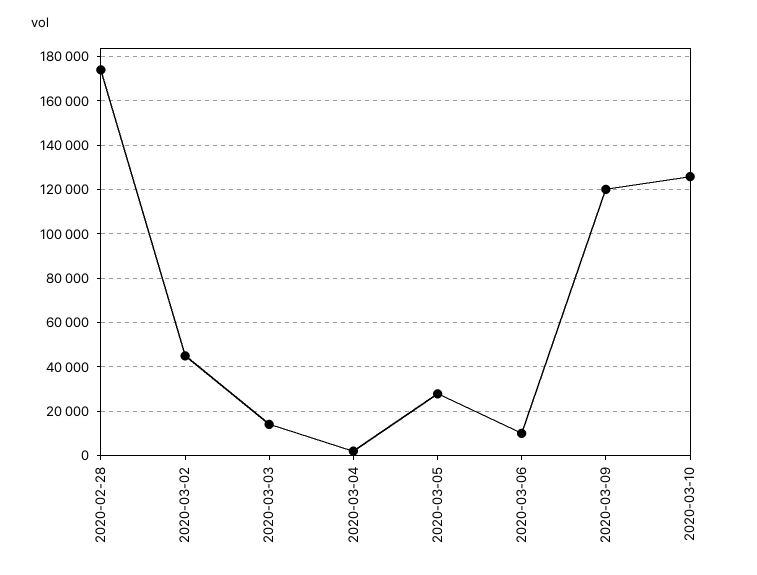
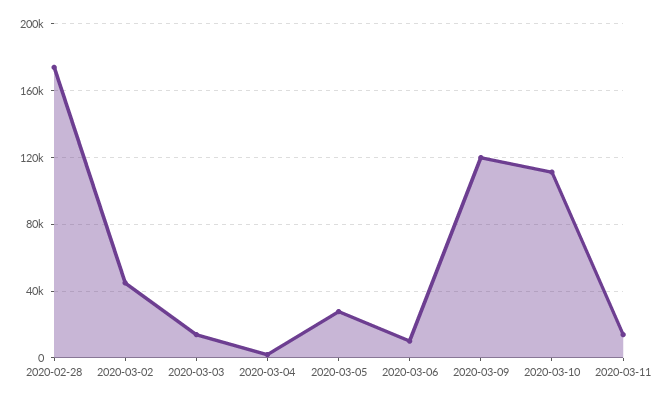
2020-03-10: 125000 -> 110000
2020-03-11: none -> 15000

